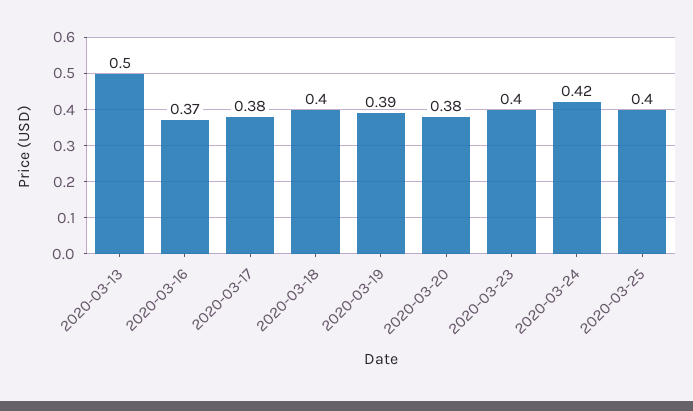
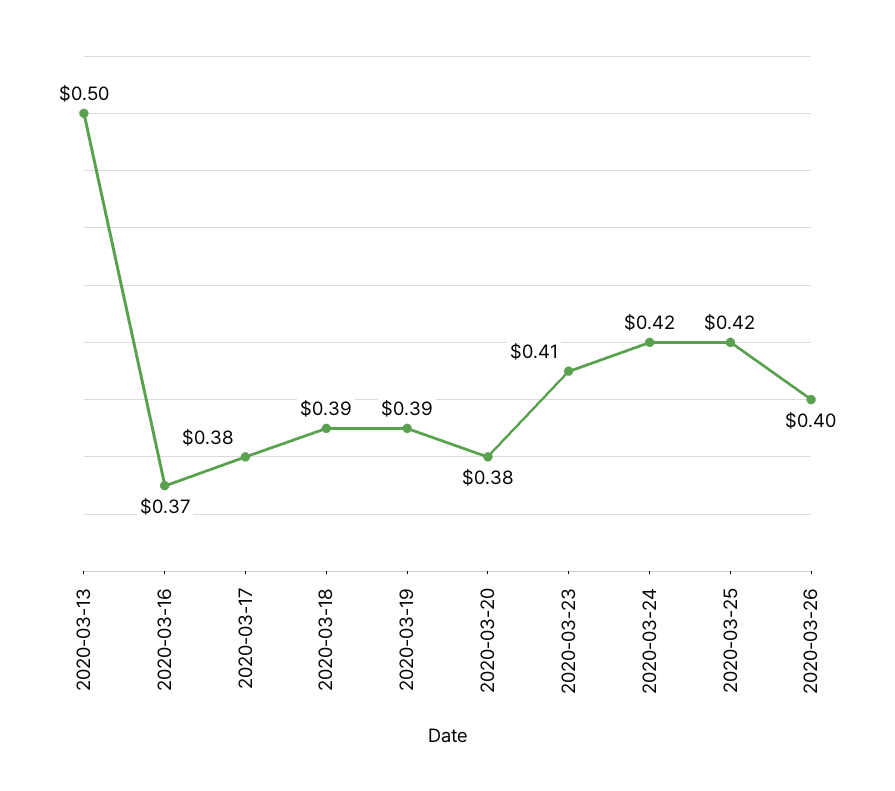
2020-03-18: 0.4 -> 0.39
2020-03-23: 0.4 -> 0.41
2020-03-25: 0.4 -> 0.42
2020-03-26: none -> 0.4

